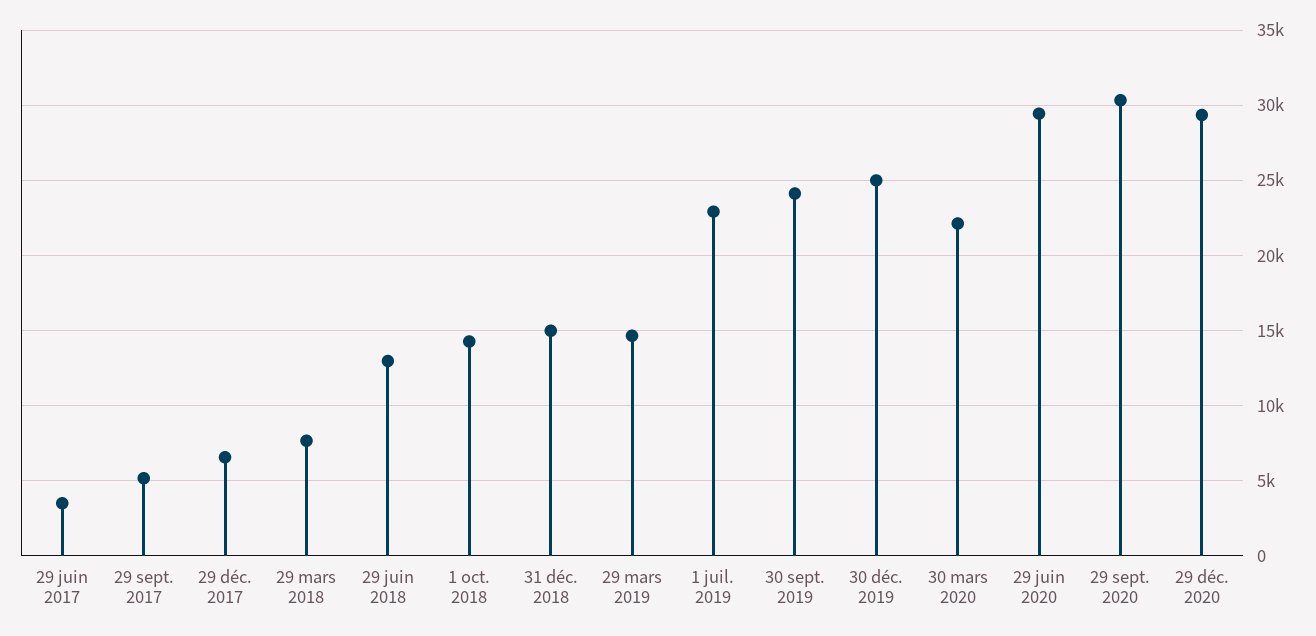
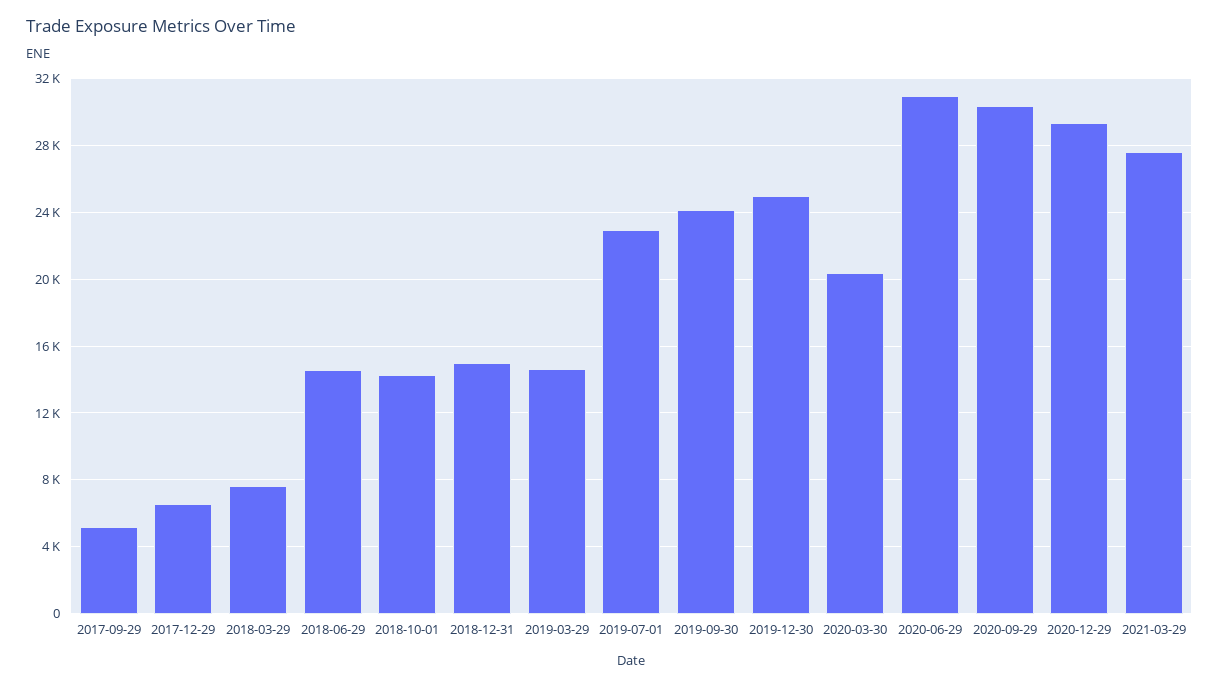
29 juin 2017: 3500 -> none
29 juin 2018: 13000 -> 14500
30 mars 2020: 22000 -> 20500
29 juin 2020: 29500 -> 31000
2021-03-29: none -> 27500

